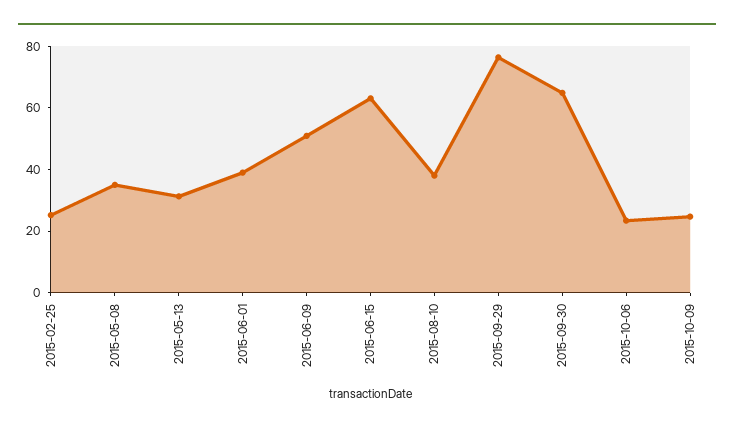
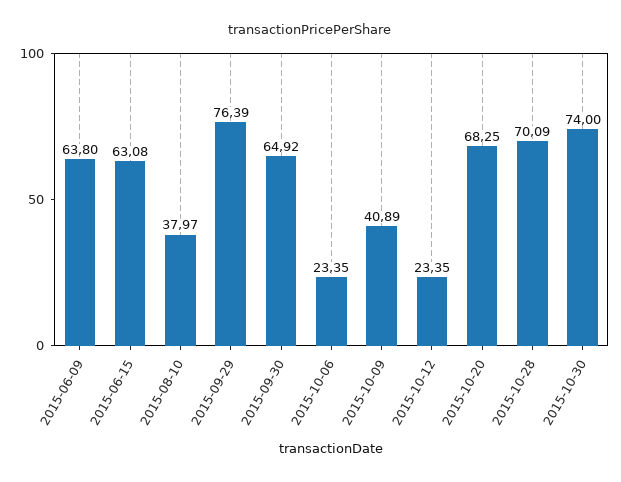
2015-02-25: 25 -> none
2015-05-08: 35 -> none
2015-05-13: 30 -> none
2015-06-01: 40 -> none
2015-06-09: 50 -> 63.8
2015-10-09: 25 -> 40.89
2015-10-12: none -> 23.35
2015-10-20: none -> 68.25
2015-10-28: none -> 70.09
2015-10-30: none -> 74

